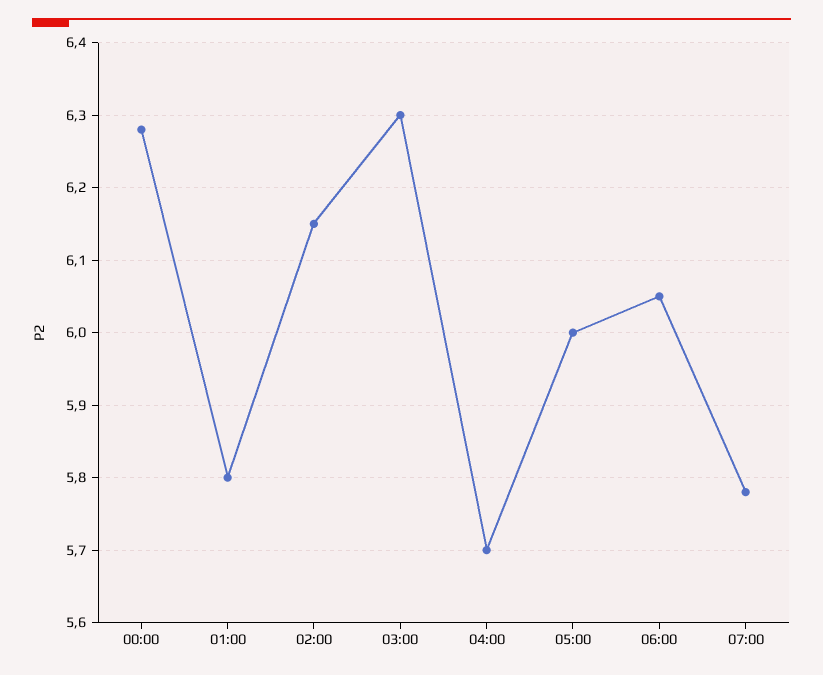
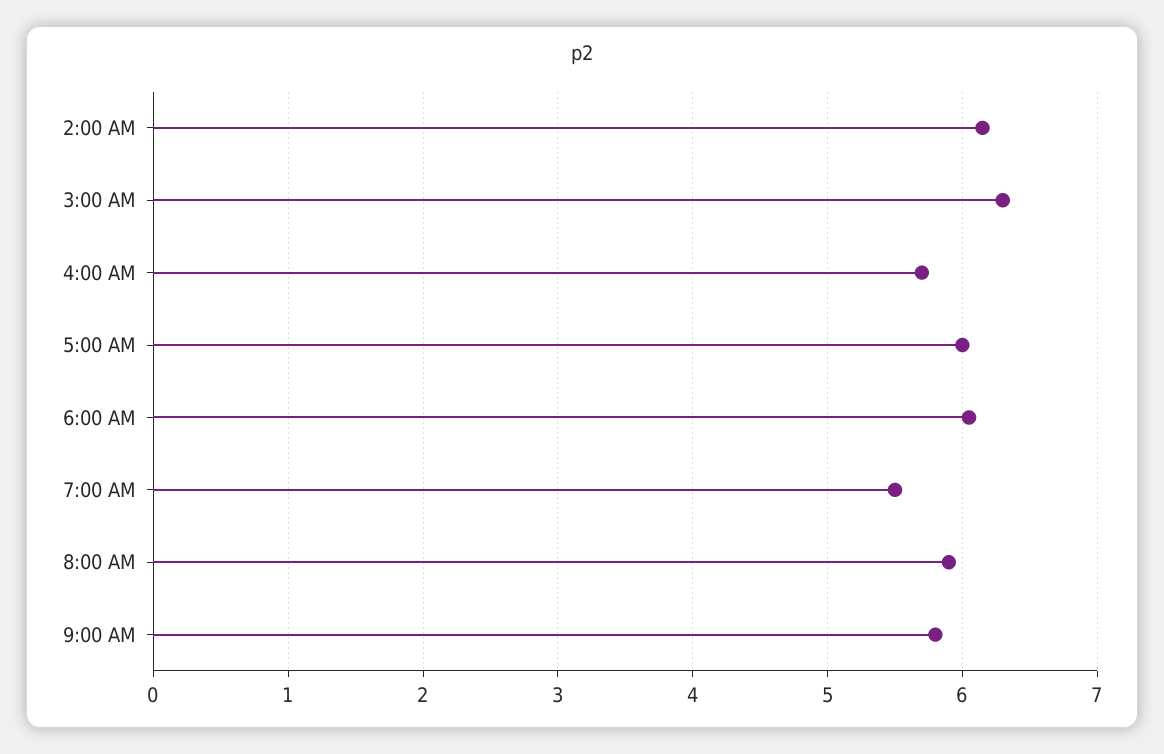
00:00: 6.28 -> none
01:00: 5.8 -> none
07:00: 5.78 -> 5.5
8:00 AM: none -> 5.9
9:00 AM: none -> 5.8

